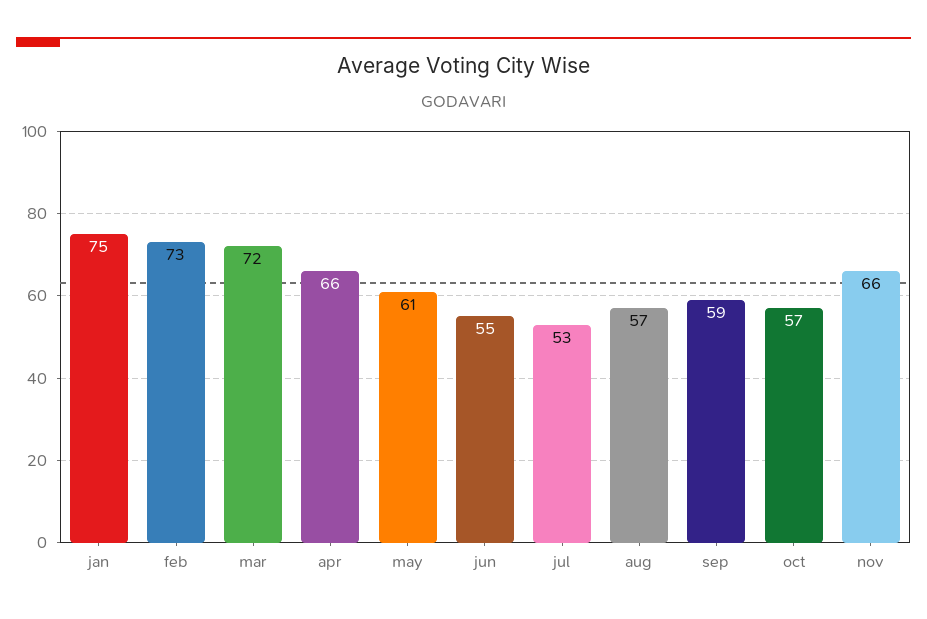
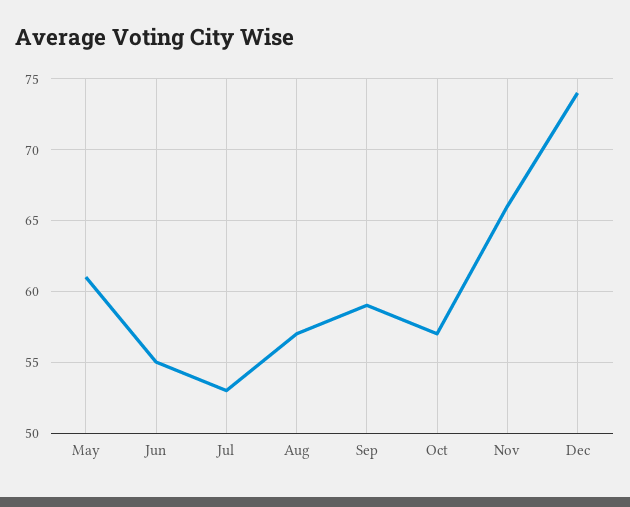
jan: 75 -> none
feb: 73 -> none
mar: 72 -> none
apr: 66 -> none
Dec: none -> 74

